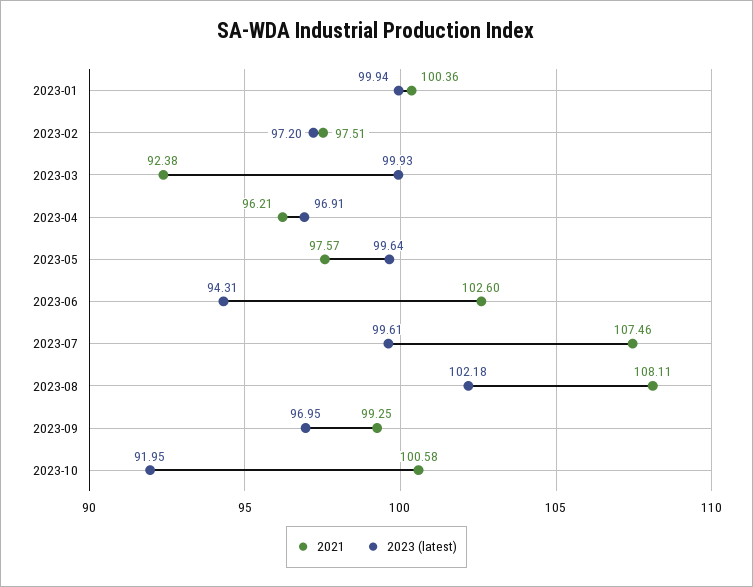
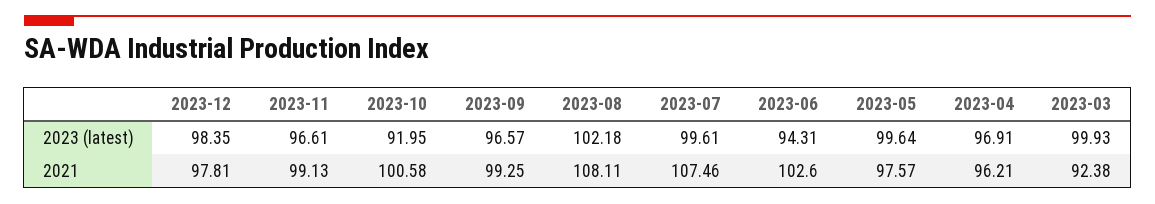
2021, 2023-01: 100.36 -> none
2023 (latest), 2023-01: 99.94 -> none
2021, 2023-02: 97.51 -> none
2023 (latest), 2023-02: 97.2 -> none
2023 (latest), 2023-09: 96.95 -> 96.57
2023 (latest), 2023-12: none -> 98.35
2023 (latest), 2023-11: none -> 96.61
2021, 2023-12: none -> 97.81
2021, 2023-11: none -> 99.13

